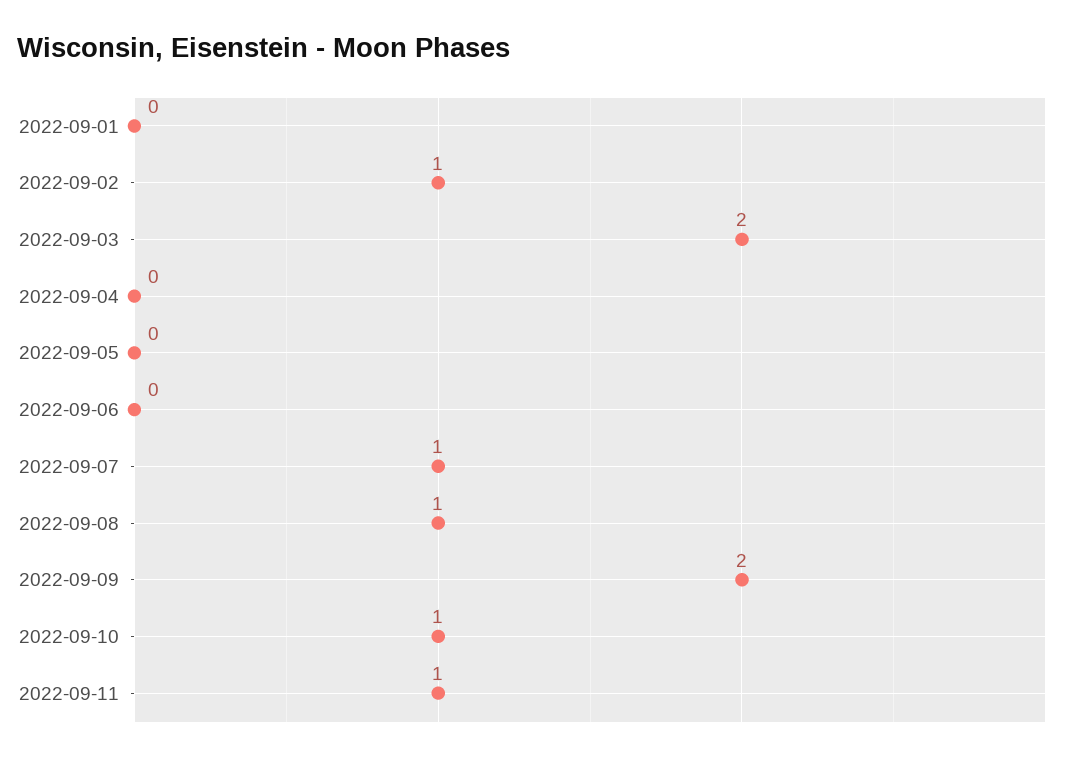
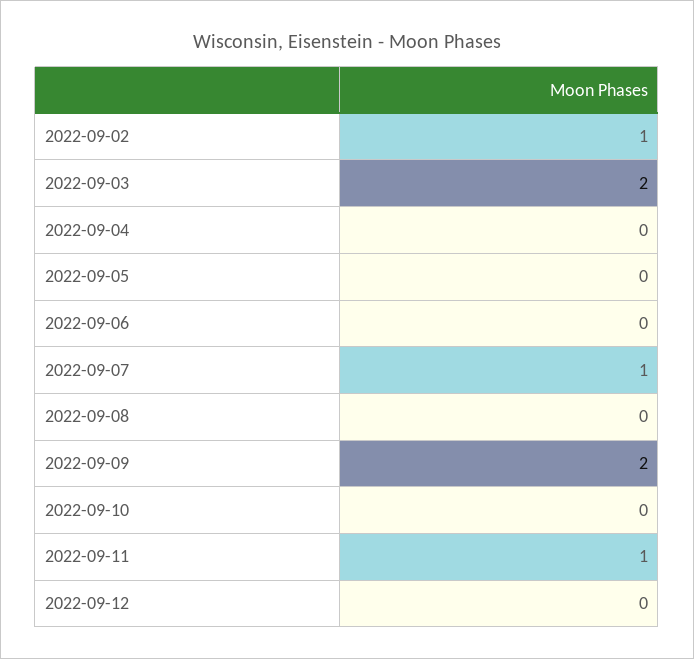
2022-09-01: 0 -> none
2022-09-08: 1 -> 0
2022-09-10: 1 -> 0
2022-09-12: none -> 0

